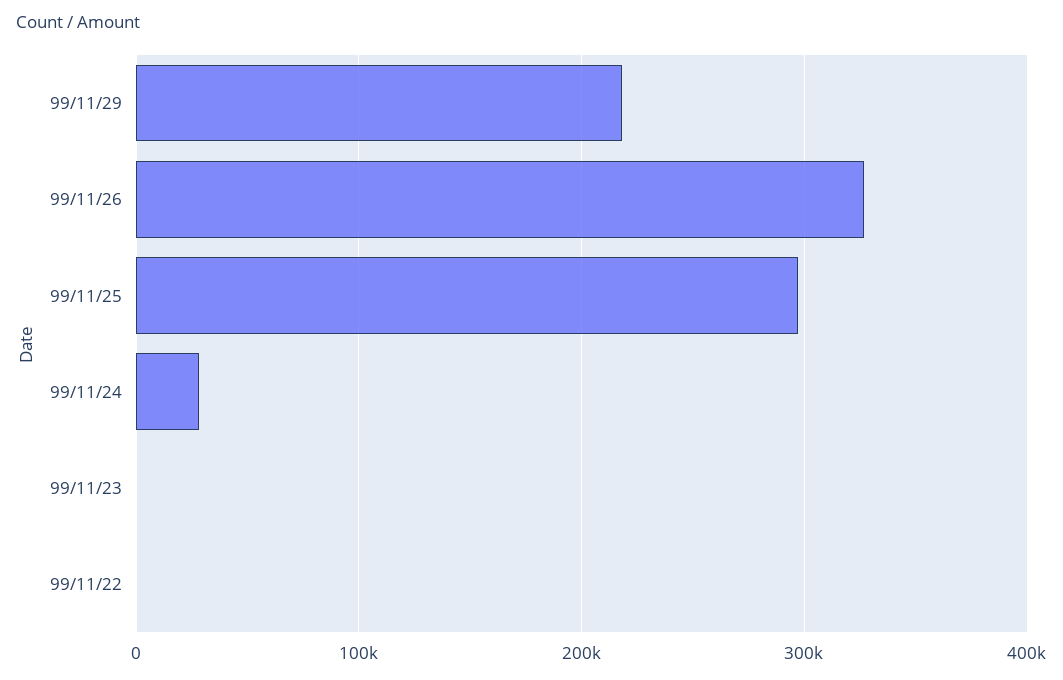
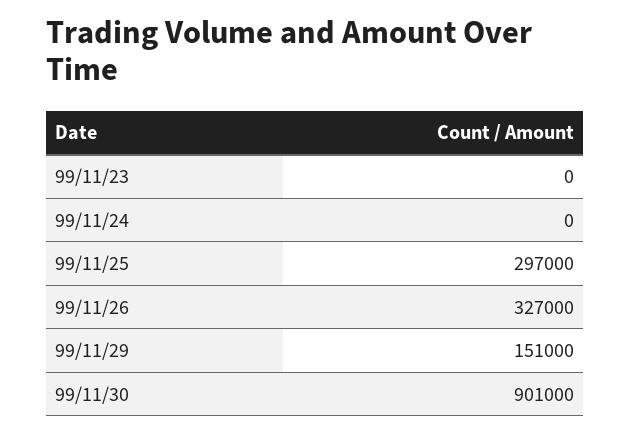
99/11/29: 220000 -> 151000
99/11/24: 30000 -> 0
99/11/22: 0 -> none
99/11/30: none -> 901000

